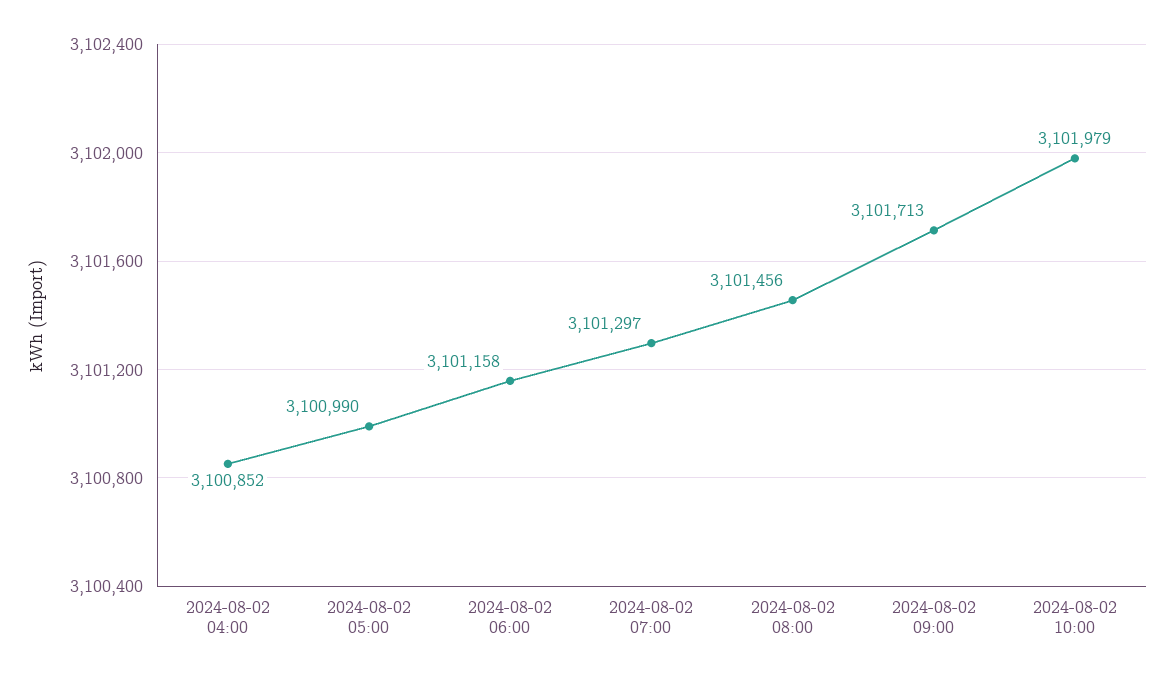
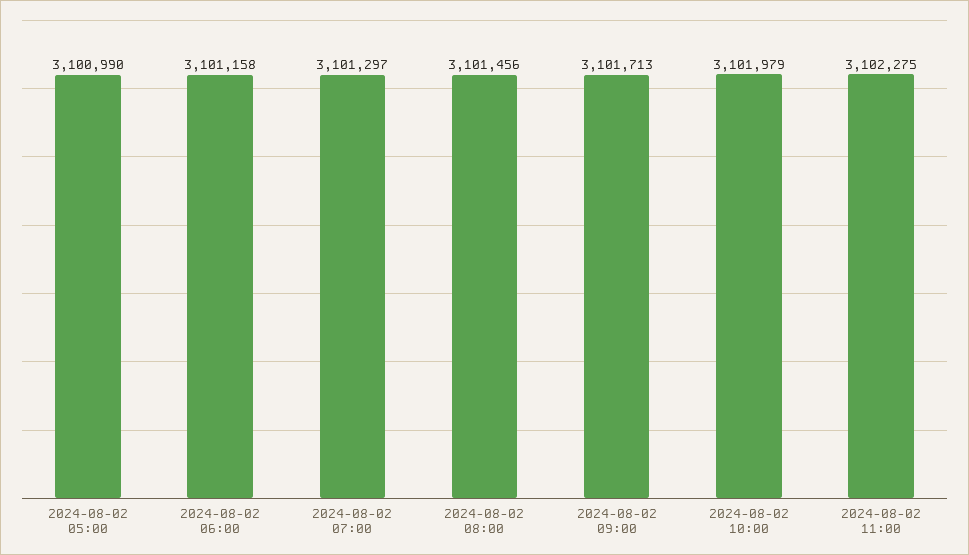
2024-08-02 04:00: 3100852 -> none
2024-08-02 11:00: none -> 3102275

